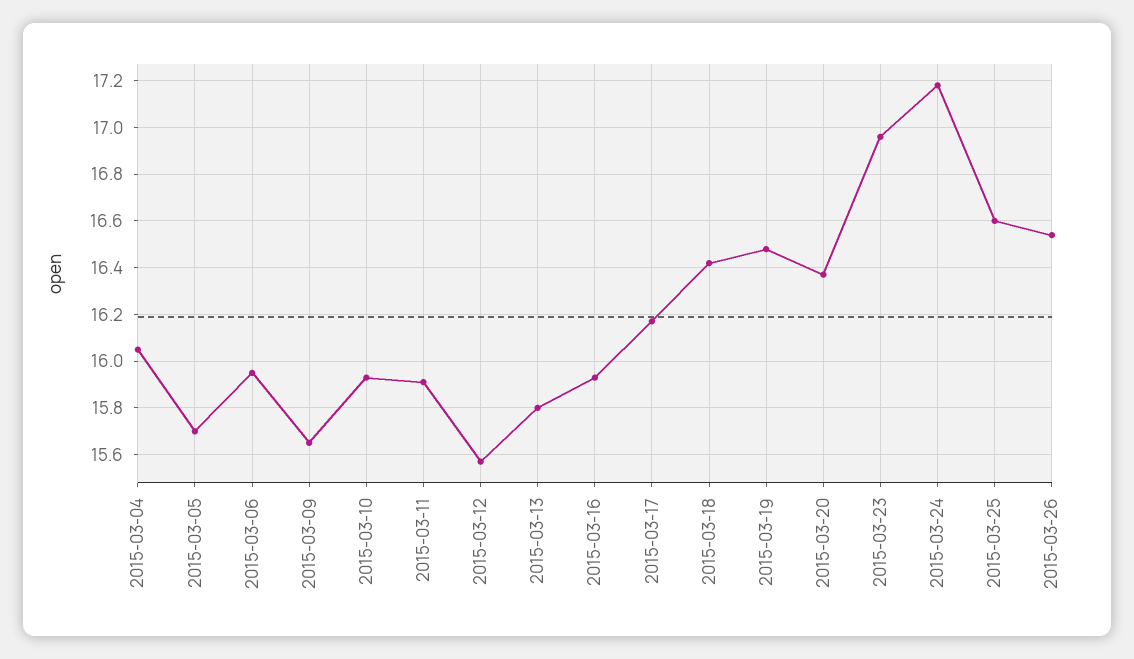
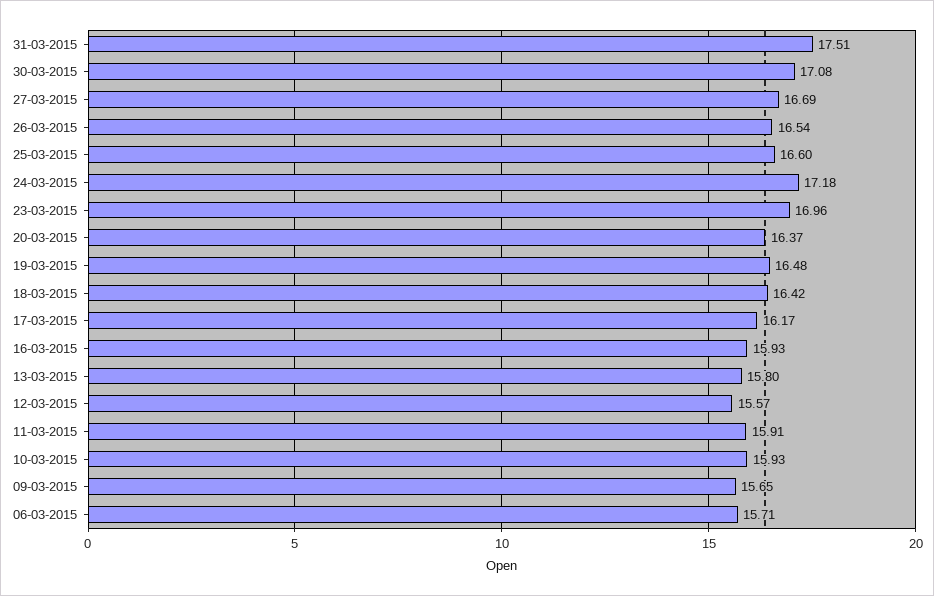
2015-03-04: 16.05 -> none
2015-03-05: 15.7 -> none
2015-03-06: 15.95 -> 15.71
31-03-2015: none -> 17.51
30-03-2015: none -> 17.08
27-03-2015: none -> 16.69

